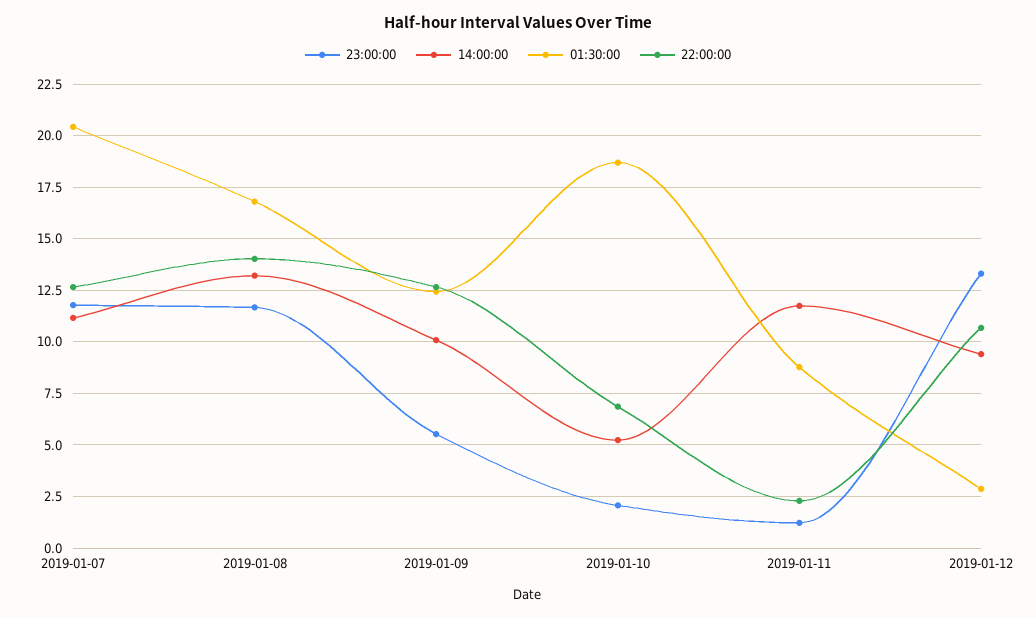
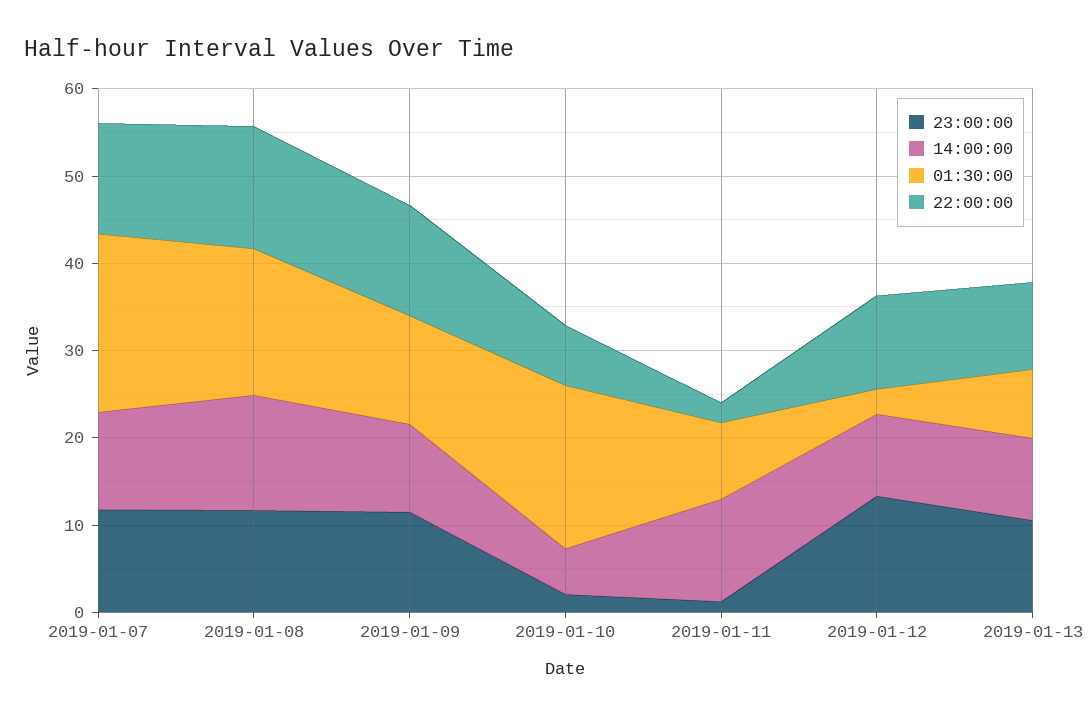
23:00:00, 2019-01-09: 5.5 -> 12
23:00:00, 2019-01-13: none -> 10
14:00:00, 2019-01-13: none -> 10
01:30:00, 2019-01-13: none -> 8
22:00:00, 2019-01-13: none -> 10

